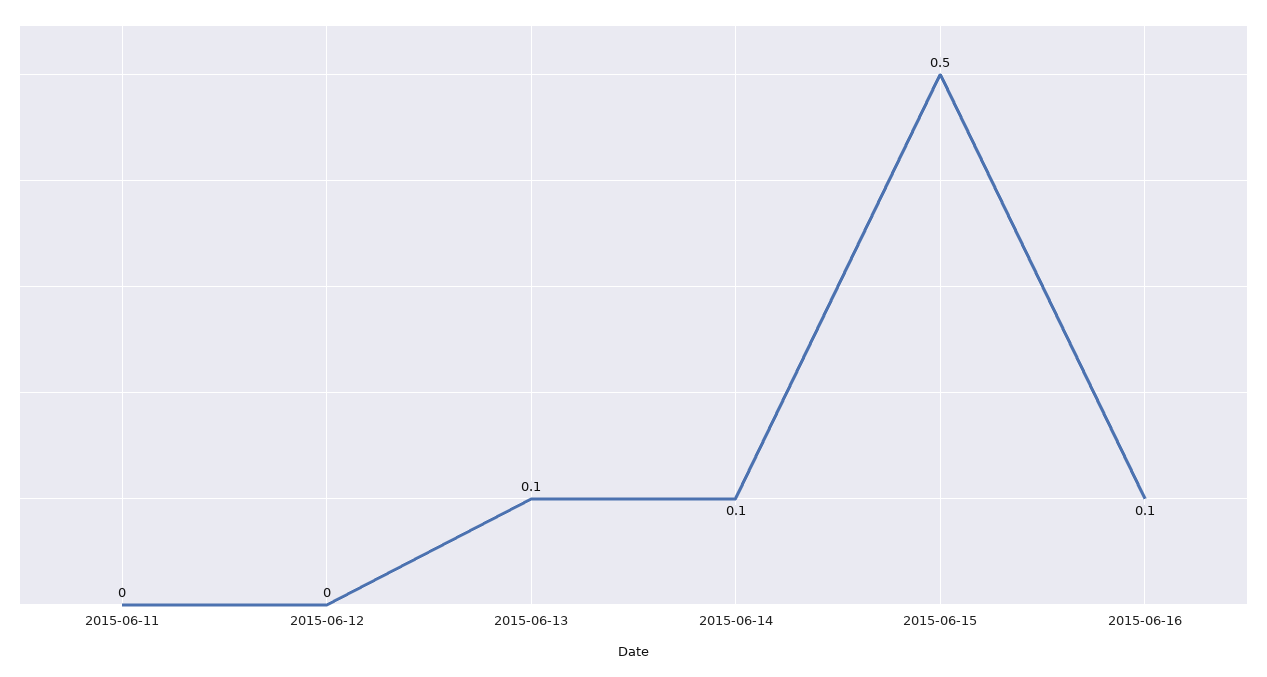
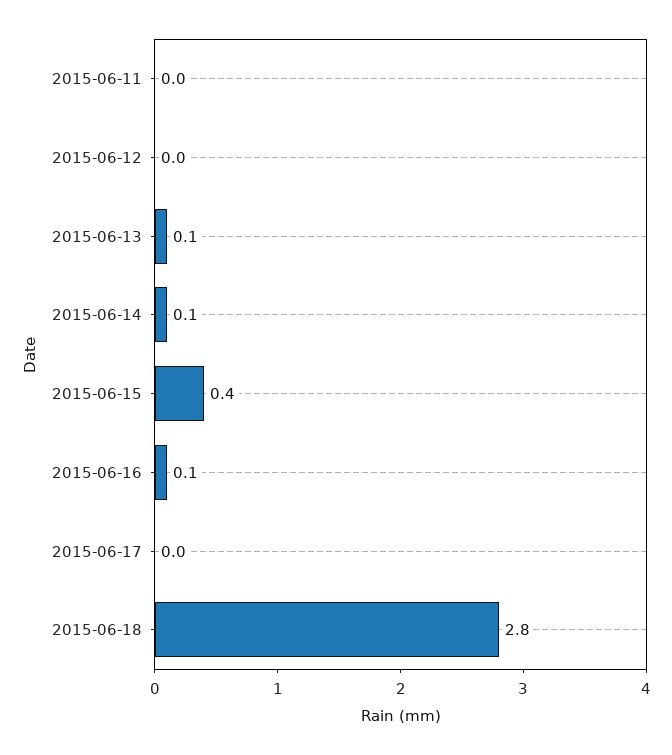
2015-06-15: 0.5 -> 0.4
2015-06-17: none -> 0
2015-06-18: none -> 2.8

